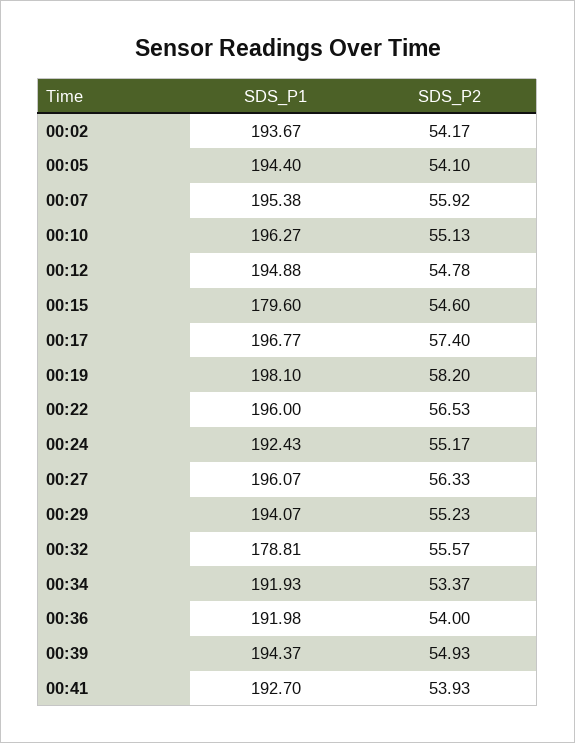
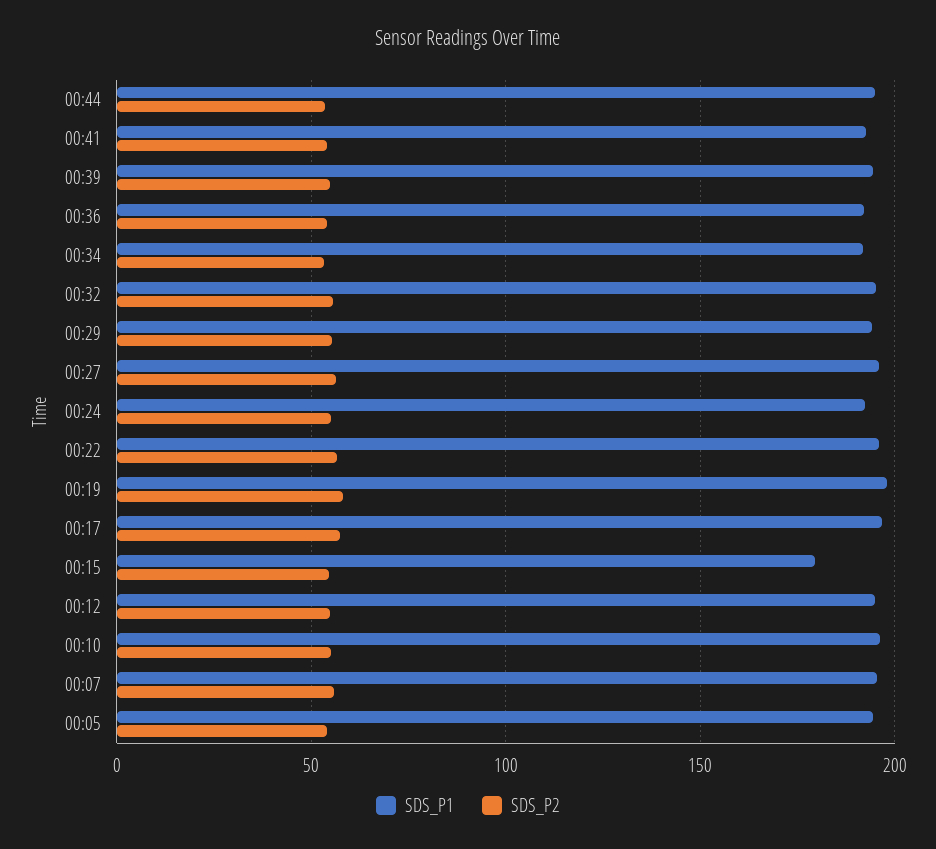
SDS_P1, 00:02: 193.67 -> none
SDS_P2, 00:02: 54.17 -> none
SDS_P1, 00:32: 178.81 -> 195
SDS_P1, 00:44: none -> 195
SDS_P2, 00:44: none -> 55

